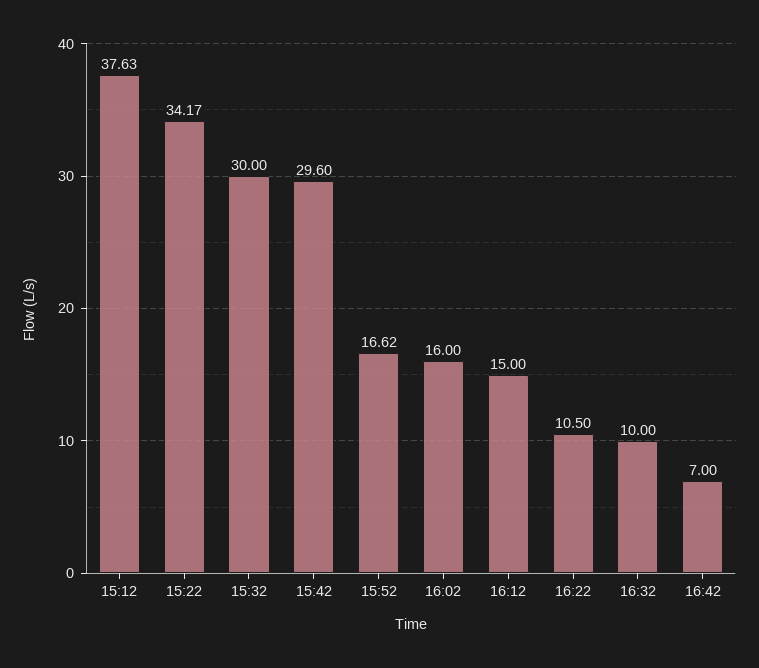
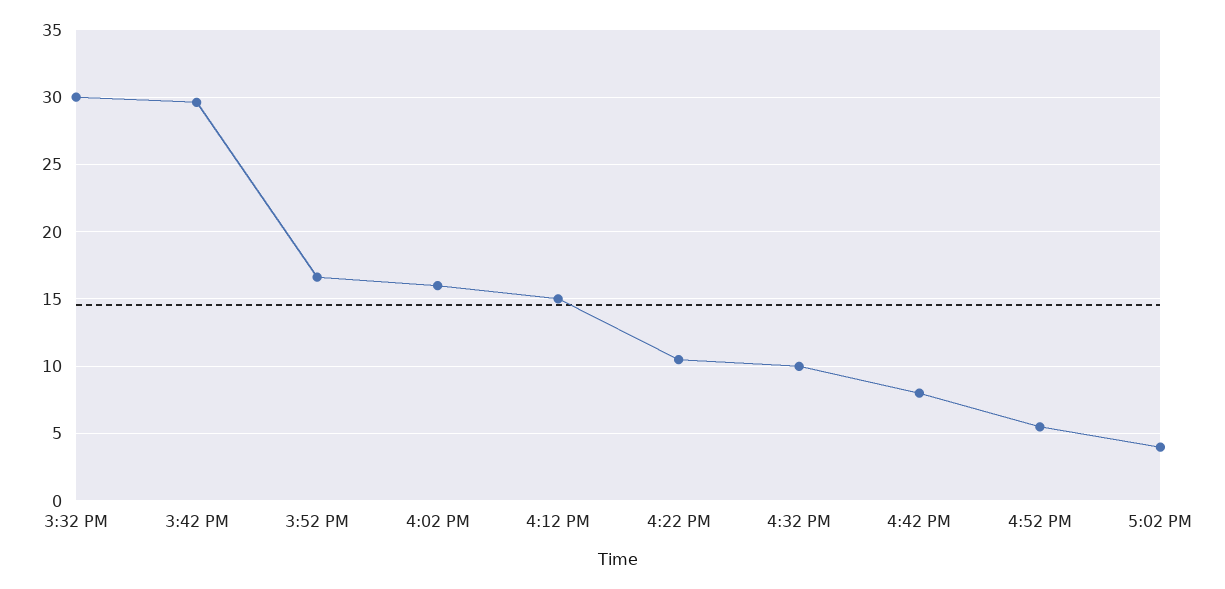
15:12: 37.63 -> none
15:22: 34.17 -> none
16:42: 7 -> 8
4:52 PM: none -> 5.5
5:02 PM: none -> 4

